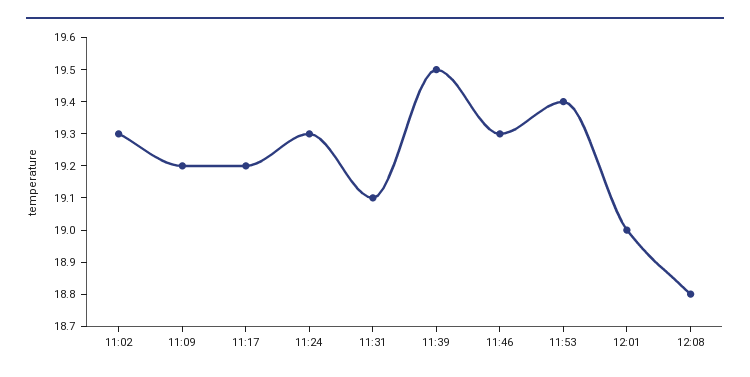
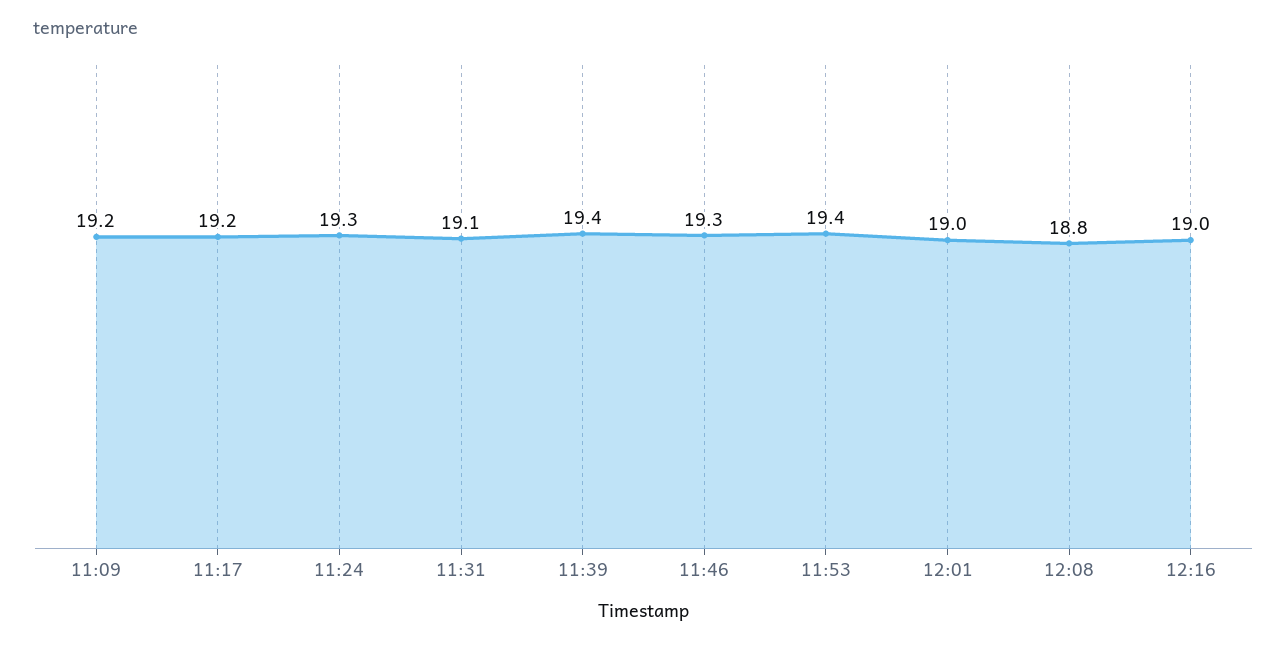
11:02: 19.3 -> none
11:39: 19.5 -> 19.4
12:16: none -> 19

